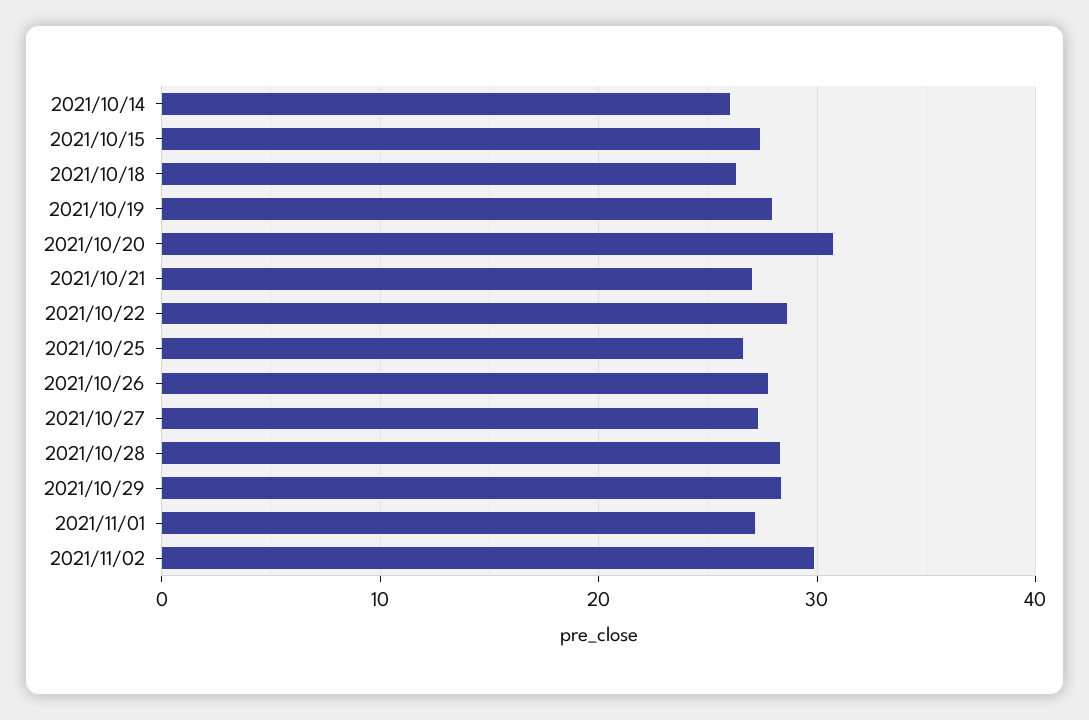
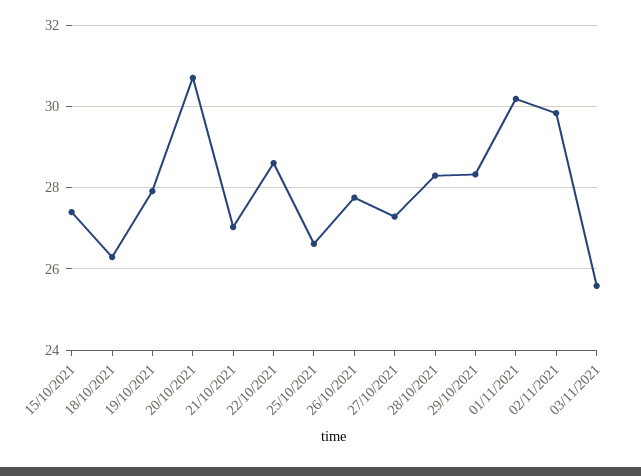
2021/10/14: 26 -> none
2021/11/01: 27 -> 30.2
03/11/2021: none -> 25.6

